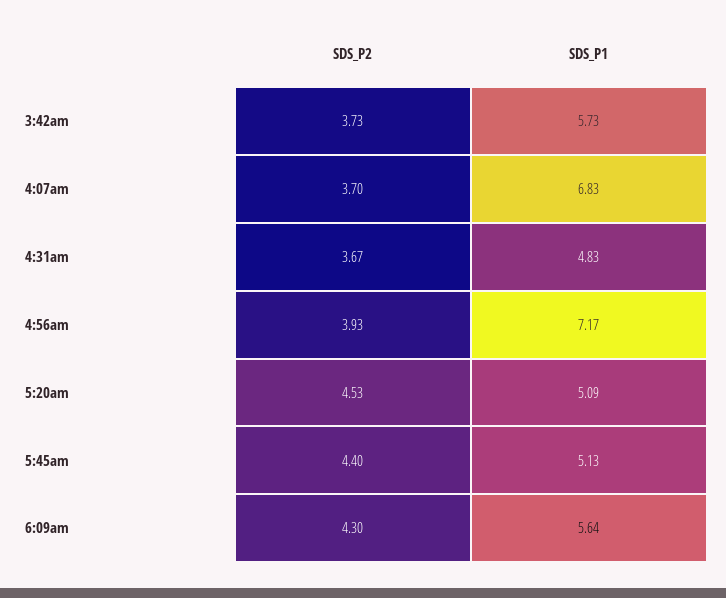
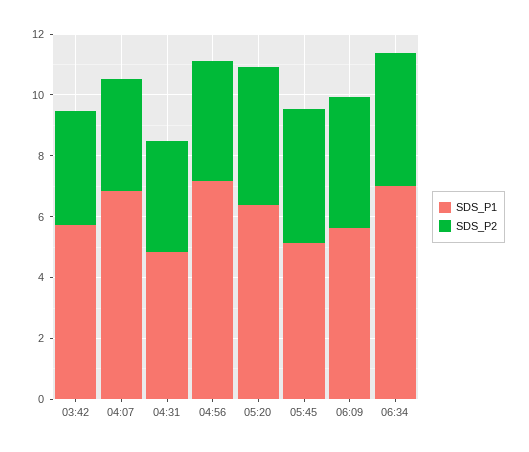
SDS_P1, 5:20am: 5.09 -> 6.5
SDS_P1, 06:34: none -> 7
SDS_P2, 06:34: none -> 4.5

